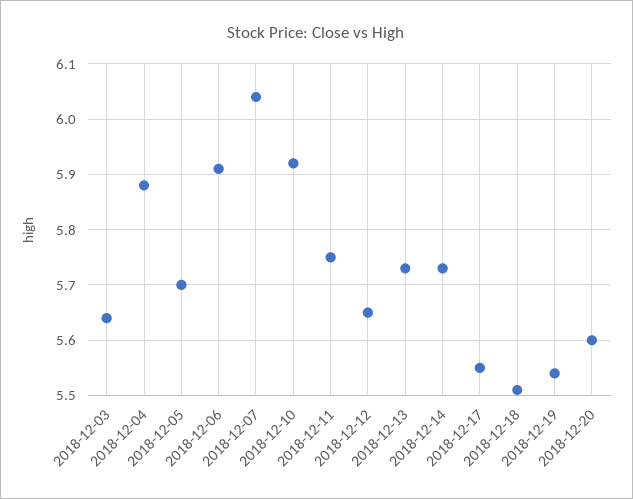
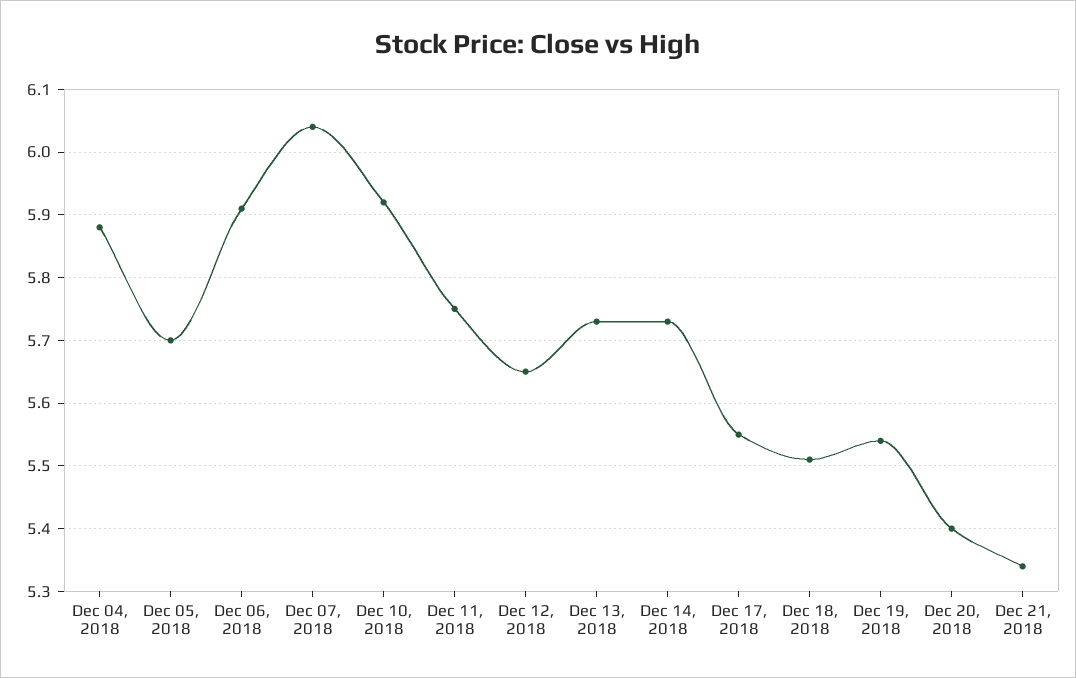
2018-12-03: 5.65 -> none
2018-12-20: 5.6 -> 5.4
Dec 21, 2018: none -> 5.34

